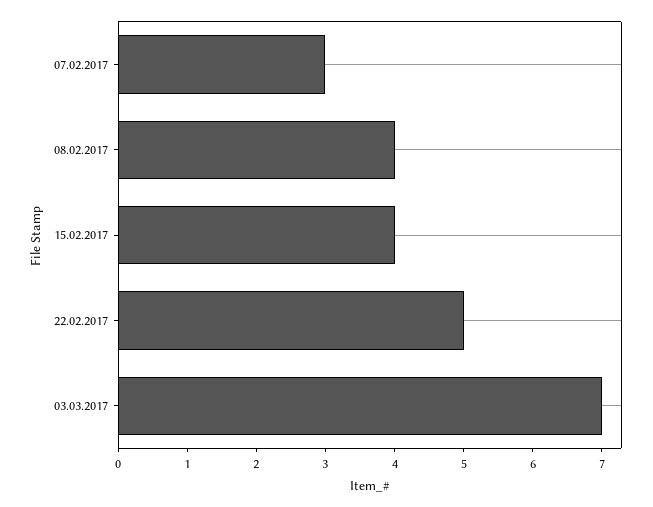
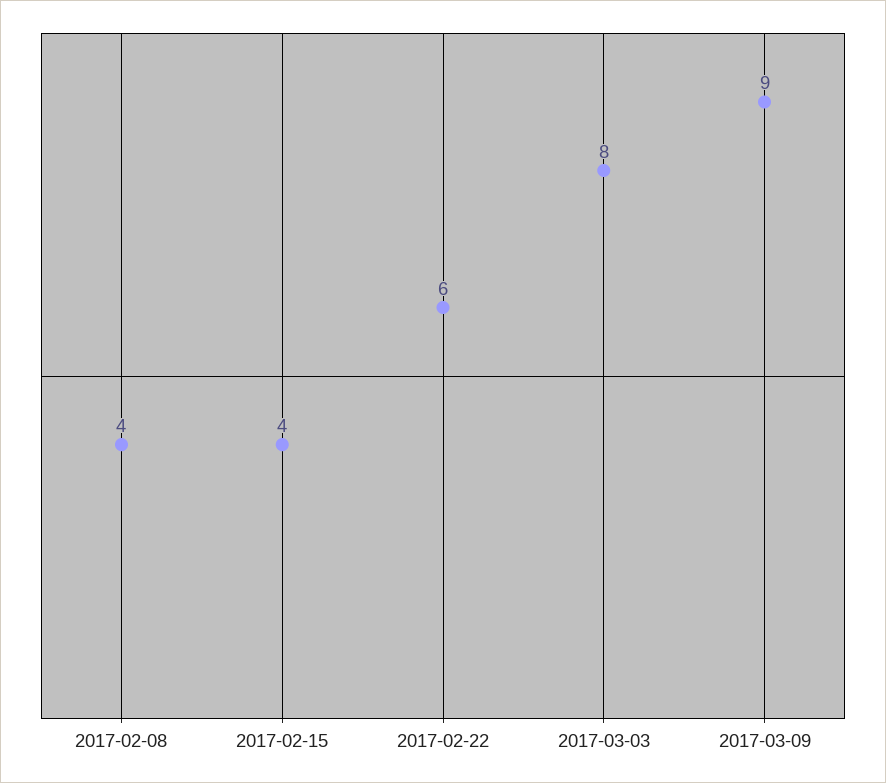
07.02.2017: 3 -> none
22.02.2017: 5 -> 6
03.03.2017: 7 -> 8
2017-03-09: none -> 9

